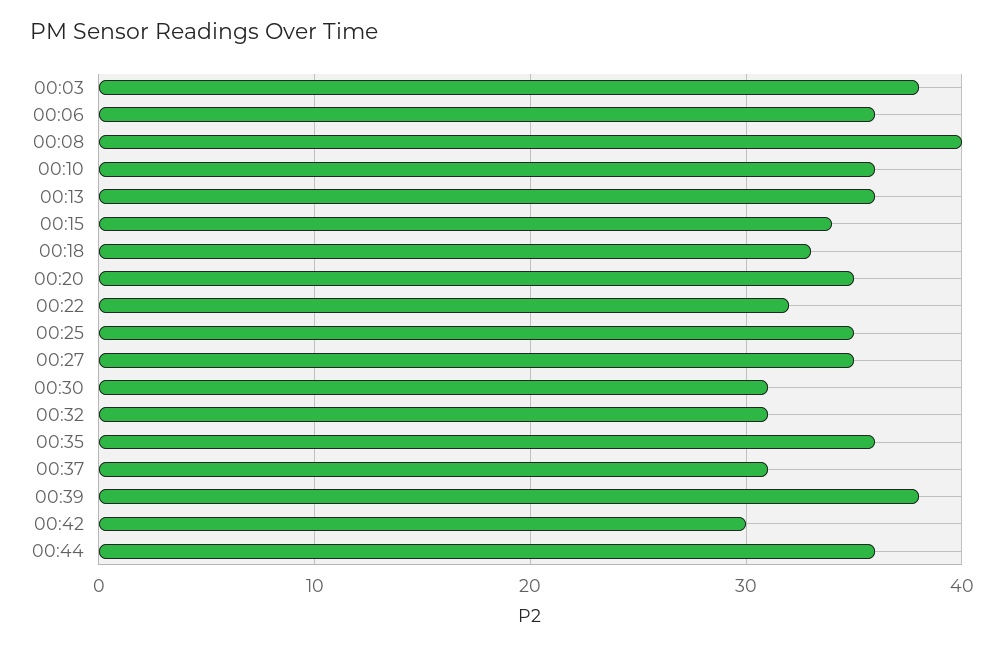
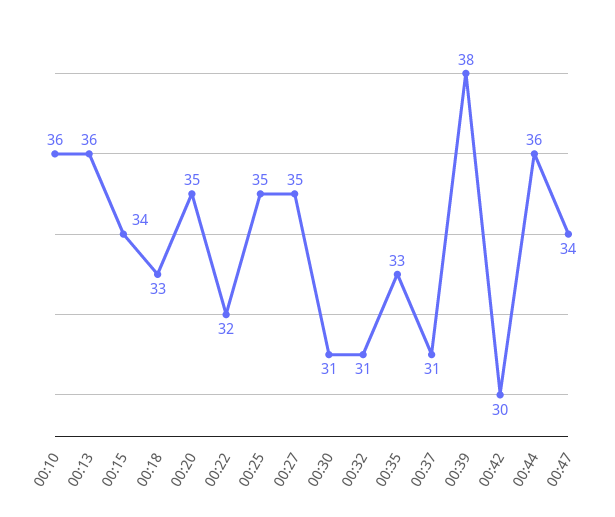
00:03: 38 -> none
00:06: 36 -> none
00:08: 40 -> none
00:35: 36 -> 33
00:47: none -> 34

